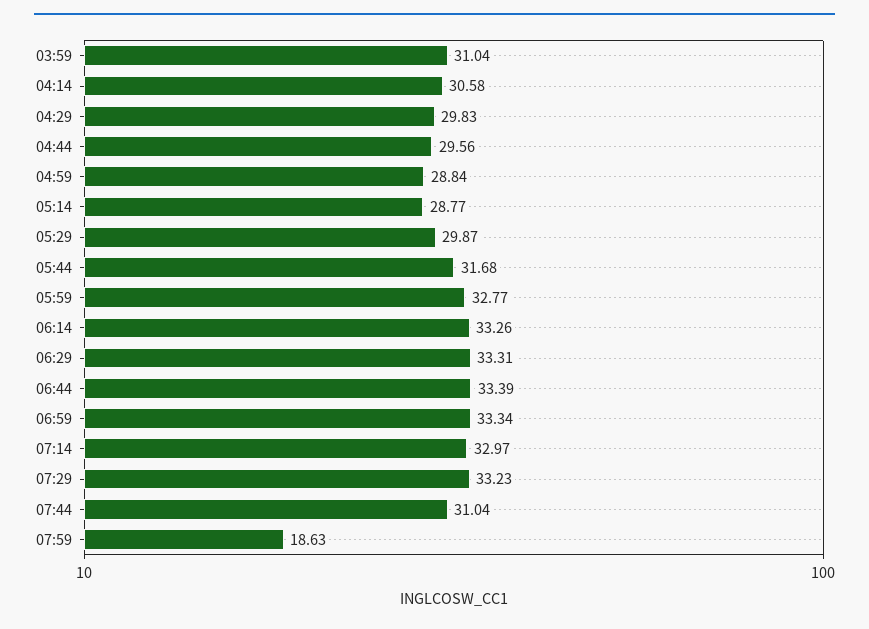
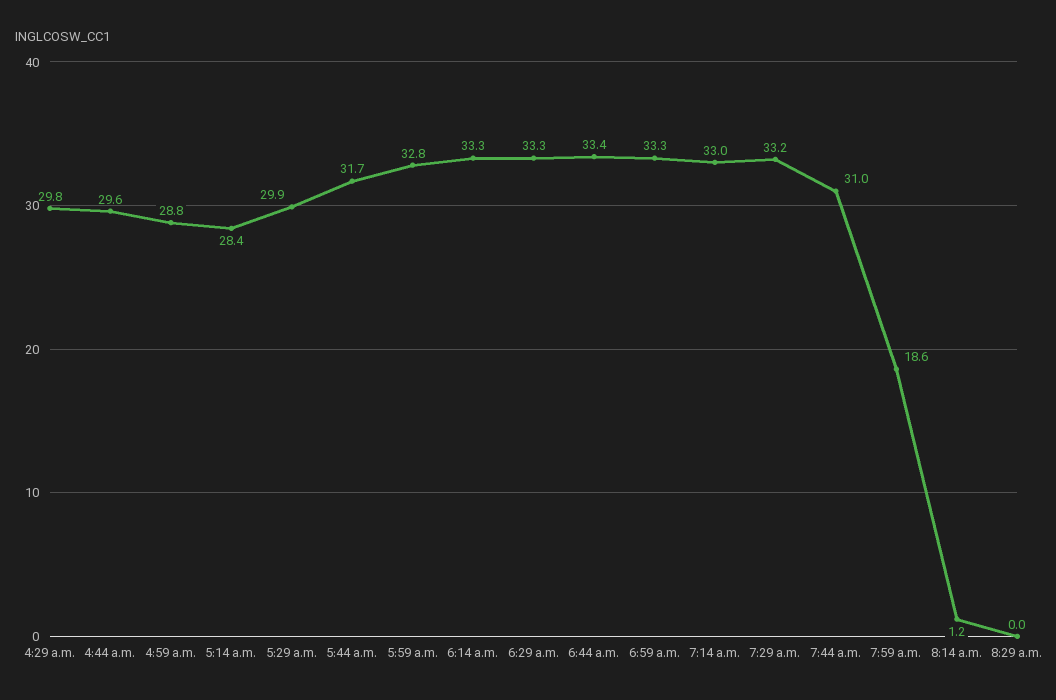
03:59: 31.04 -> none
04:14: 30.58 -> none
05:14: 28.77 -> 28.4
8:14 a.m.: none -> 1.2
8:29 a.m.: none -> 0

